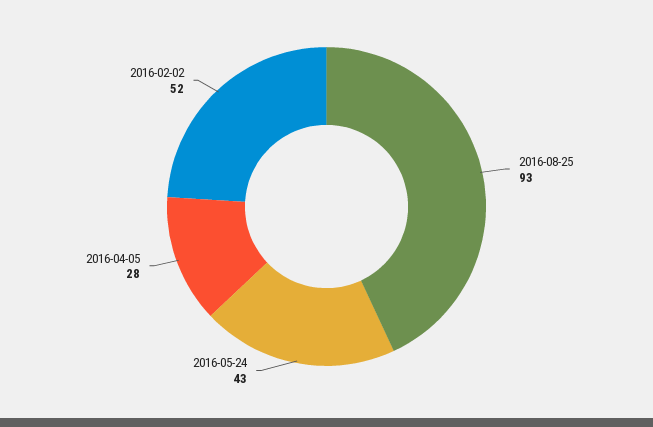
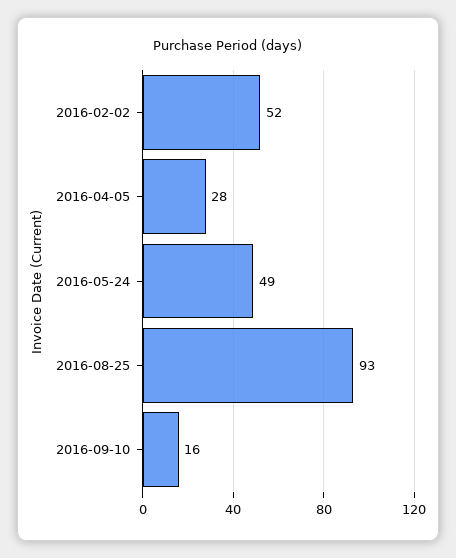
2016-05-24: 43 -> 49
2016-09-10: none -> 16

